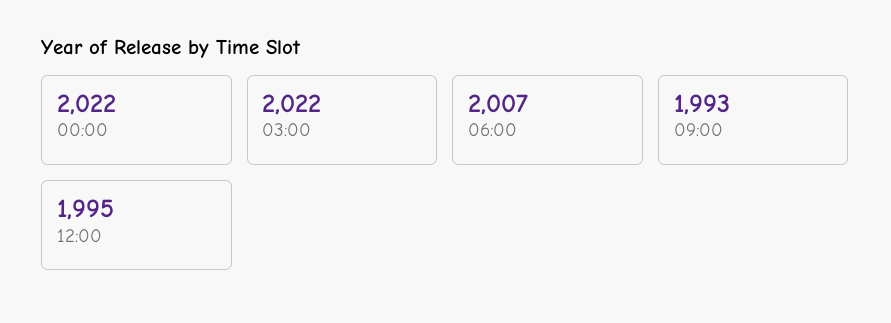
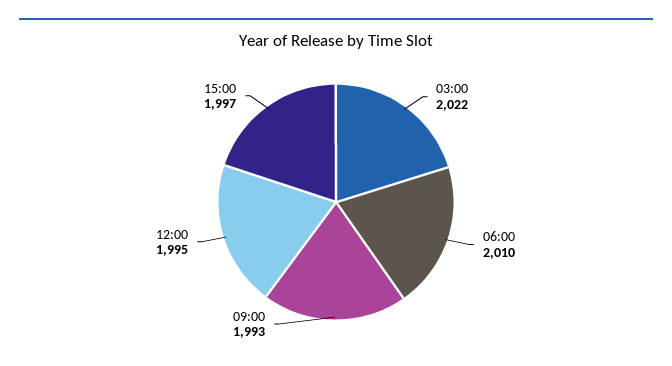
00:00: 2022 -> none
06:00: 2007 -> 2010
15:00: none -> 1997

